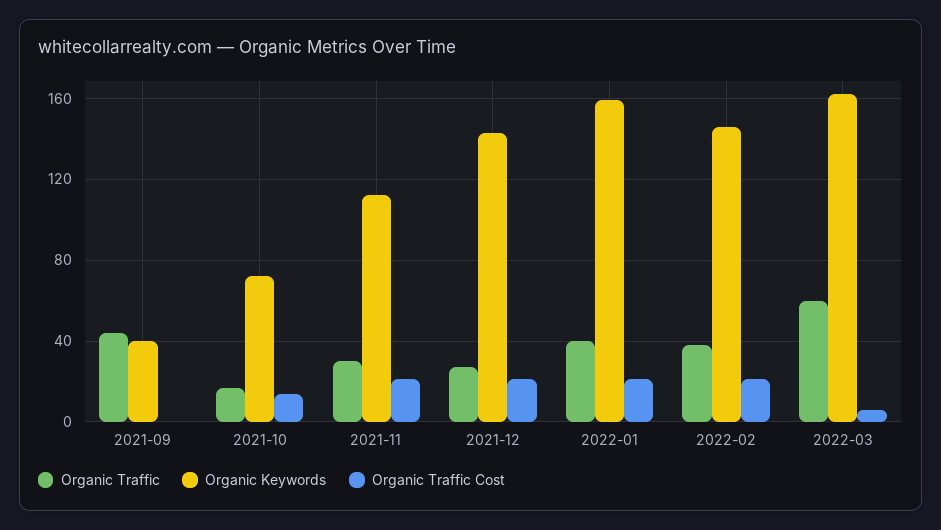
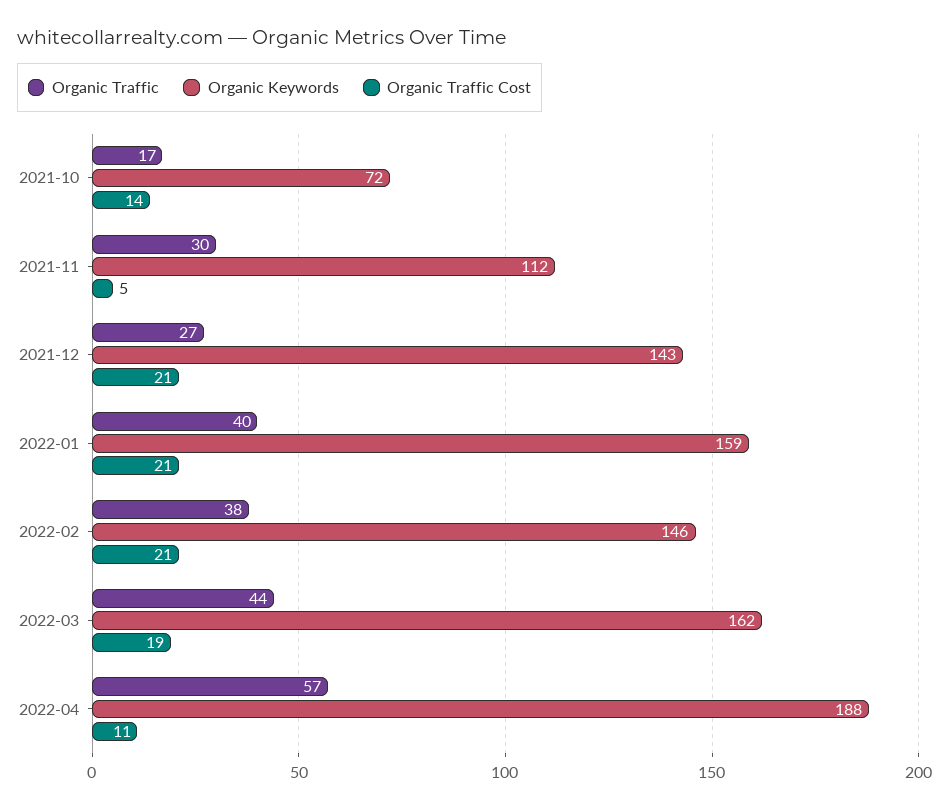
Organic Traffic, 2021-09: 45 -> none
Organic Keywords, 2021-09: 40 -> none
Organic Traffic Cost, 2021-09: 0 -> none
Organic Traffic Cost, 2021-11: 20 -> 5
Organic Traffic, 2022-03: 60 -> 44
Organic Traffic Cost, 2022-03: 5 -> 19
Organic Traffic, 2022-04: none -> 57
Organic Keywords, 2022-04: none -> 188
Organic Traffic Cost, 2022-04: none -> 11

